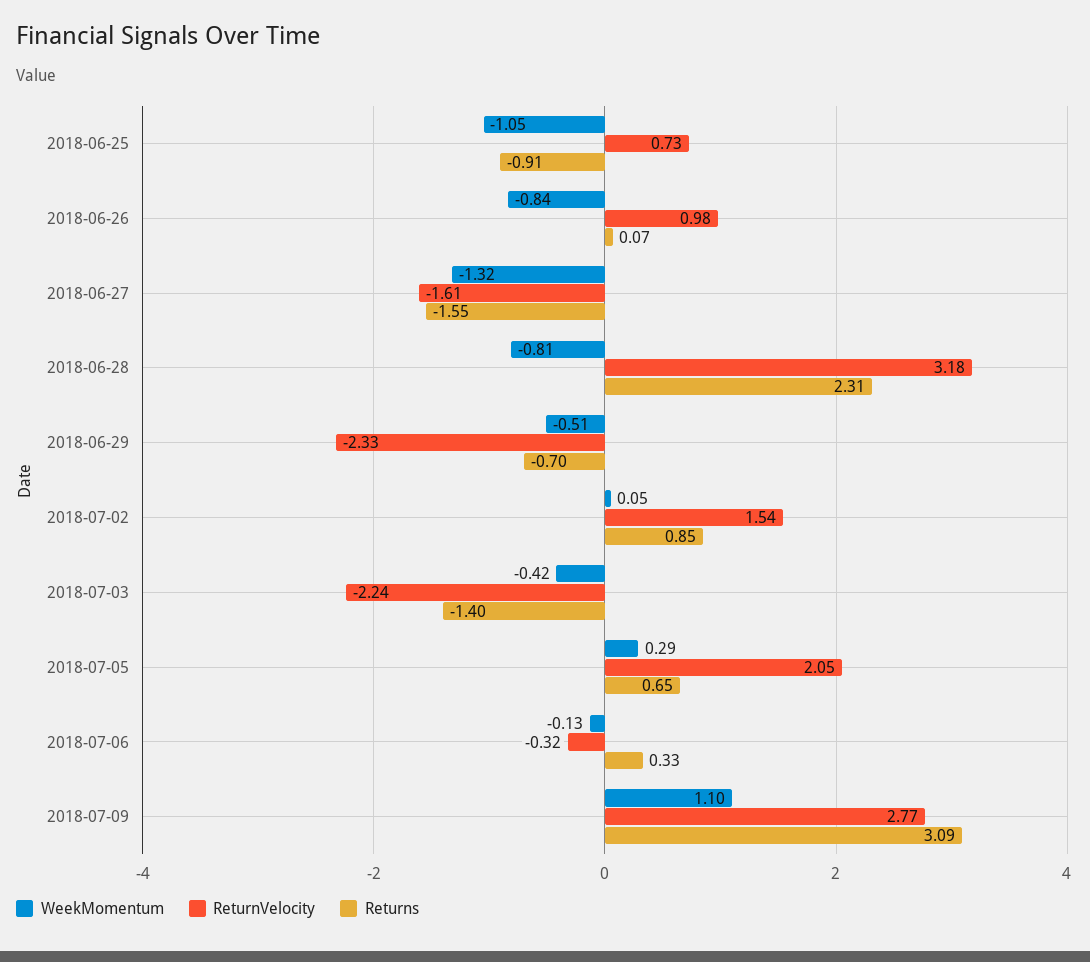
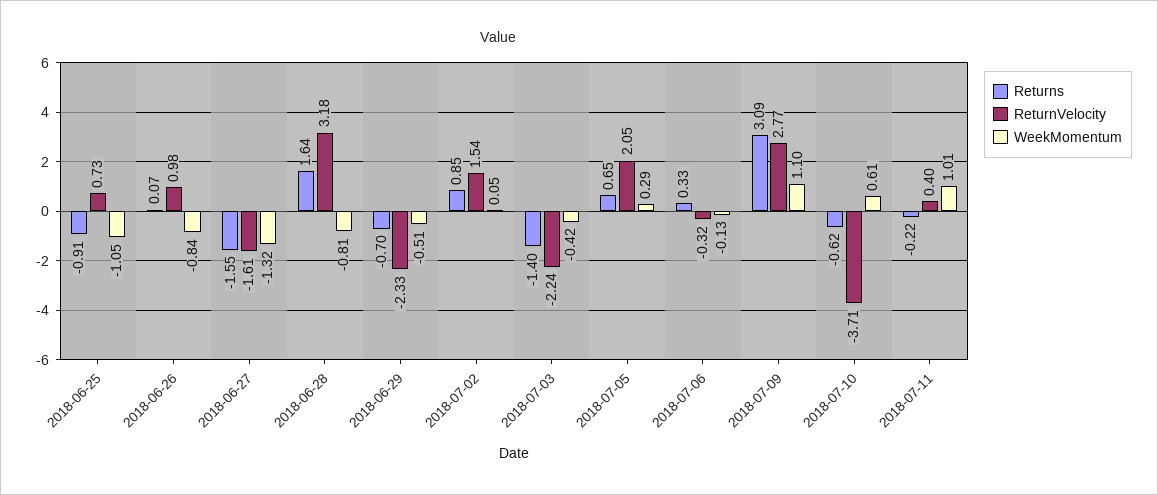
Returns, 2018-06-28: 2.31 -> 1.64
Returns, 2018-07-10: none -> -0.62
ReturnVelocity, 2018-07-10: none -> -3.71
WeekMomentum, 2018-07-10: none -> 0.61
Returns, 2018-07-11: none -> -0.22
ReturnVelocity, 2018-07-11: none -> 0.4
WeekMomentum, 2018-07-11: none -> 1.01

